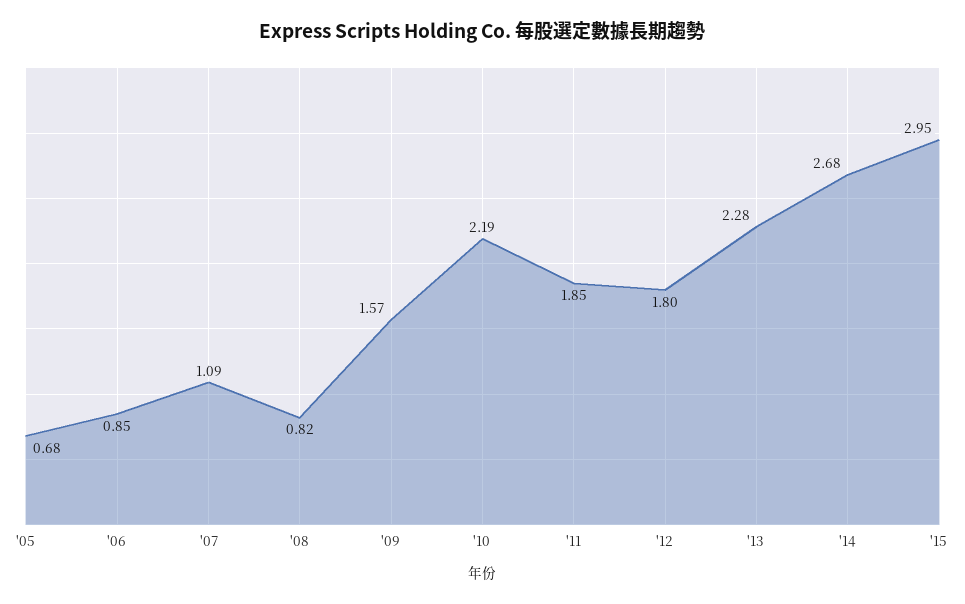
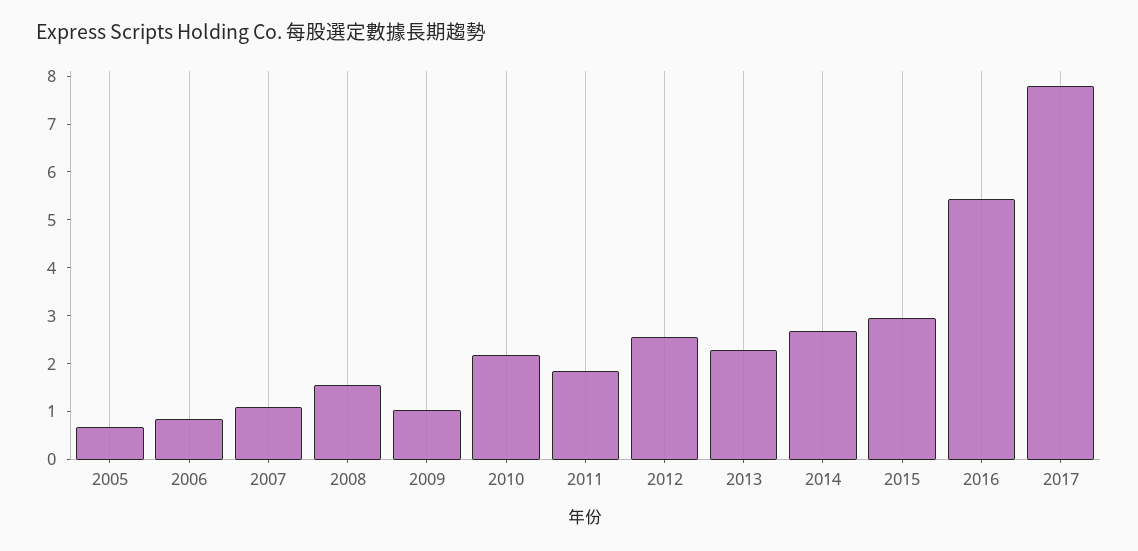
'08: 0.82 -> 1.6
'09: 1.57 -> 1
'12: 1.8 -> 2.6
2016: none -> 5.4
2017: none -> 7.8

